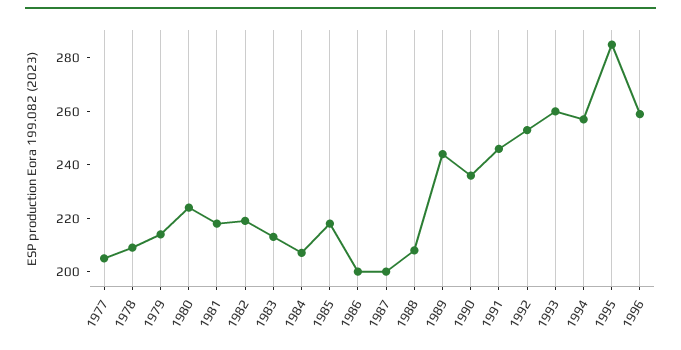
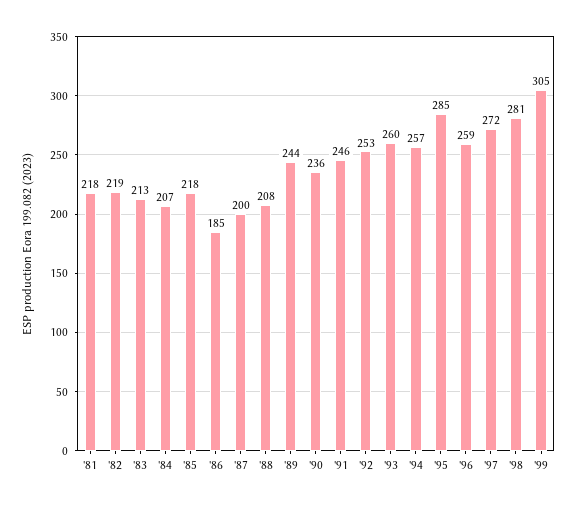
1977: 205 -> none
1978: 210 -> none
1979: 215 -> none
1980: 225 -> none
1986: 200 -> 185
'97: none -> 272
'98: none -> 281
'99: none -> 305

